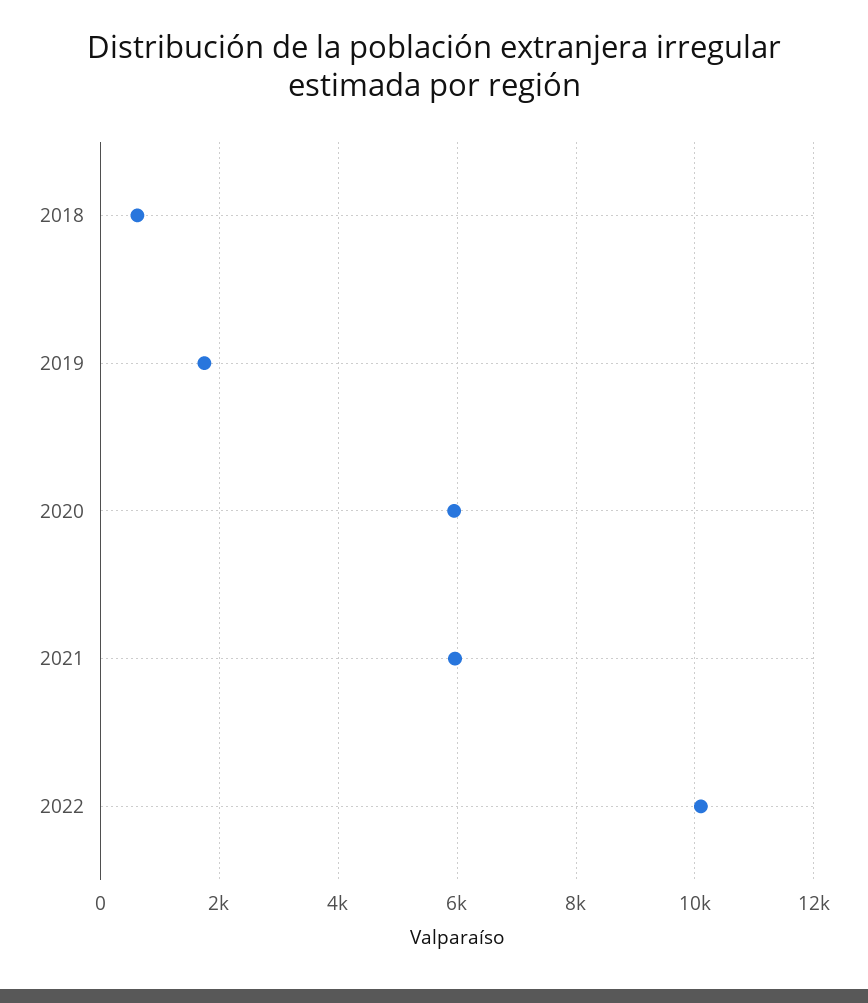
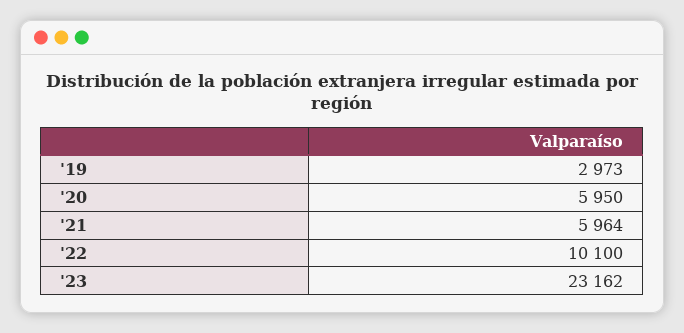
2018: 600 -> none
2019: 1800 -> 2973
'23: none -> 23162

